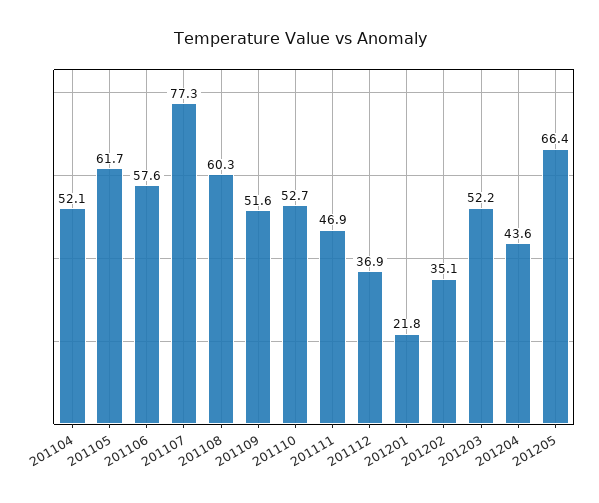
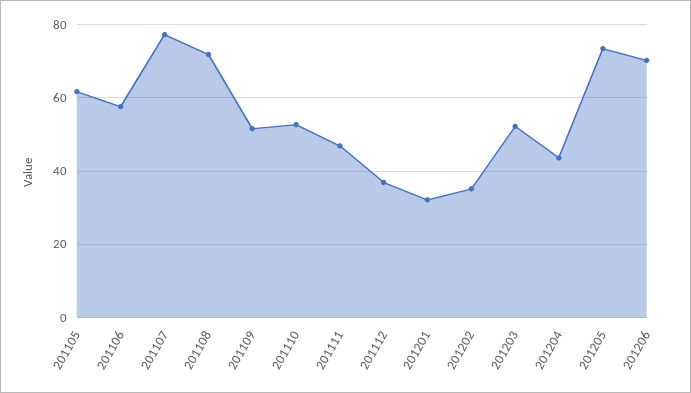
201104: 52.1 -> none
201108: 60.3 -> 72
201201: 21.8 -> 32
201205: 66.4 -> 74
201206: none -> 70

